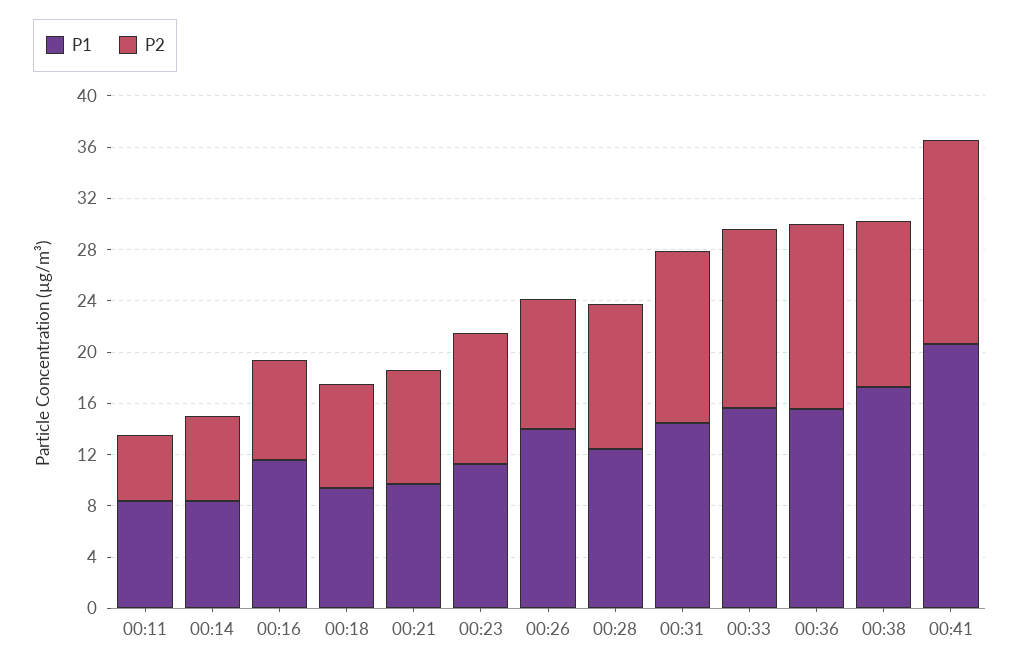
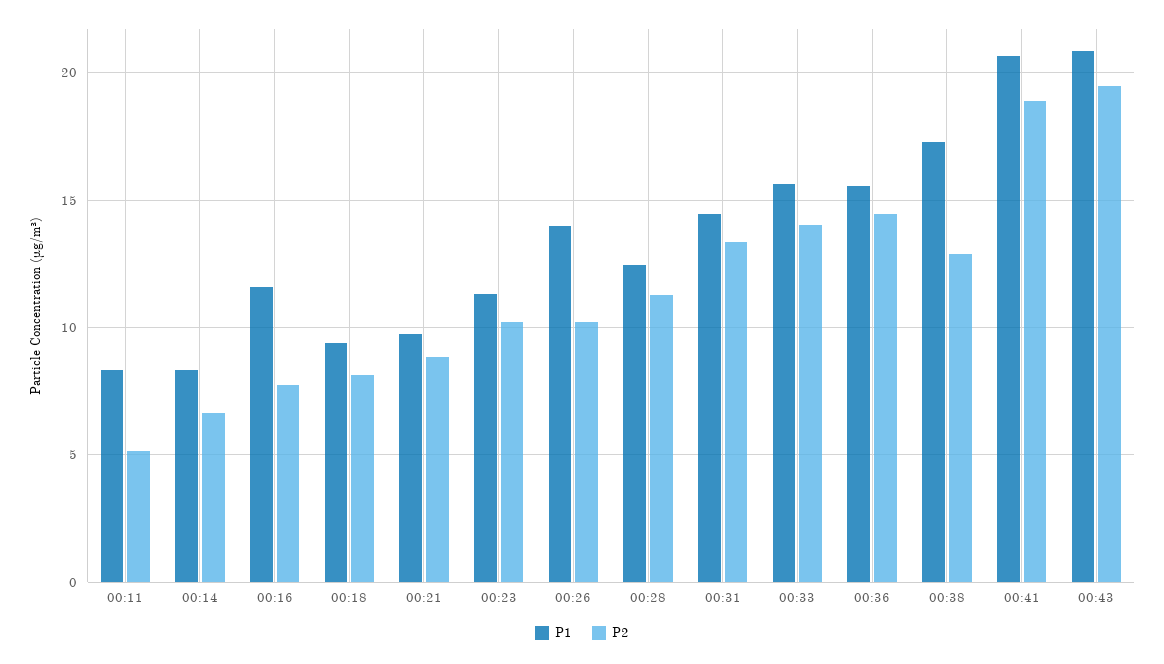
P2, 00:41: 16 -> 19
P1, 00:43: none -> 21
P2, 00:43: none -> 19.5

